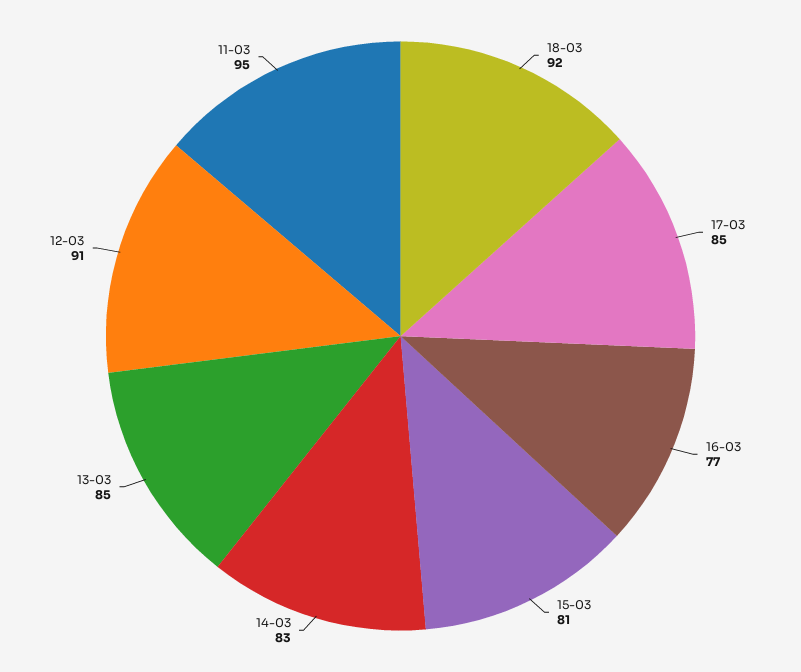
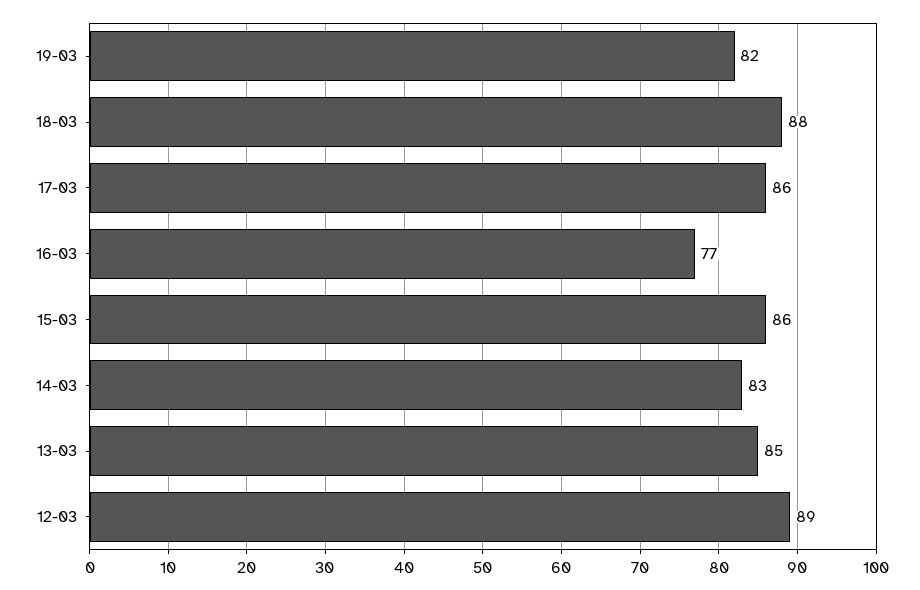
18-03: 92 -> 88
17-03: 85 -> 86
15-03: 81 -> 86
12-03: 91 -> 89
11-03: 95 -> none
19-03: none -> 82

